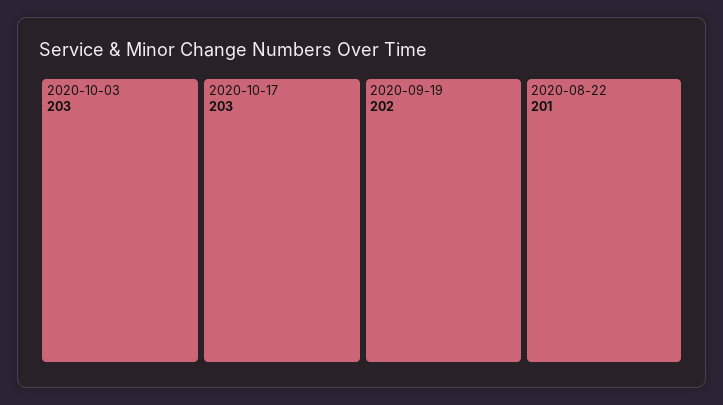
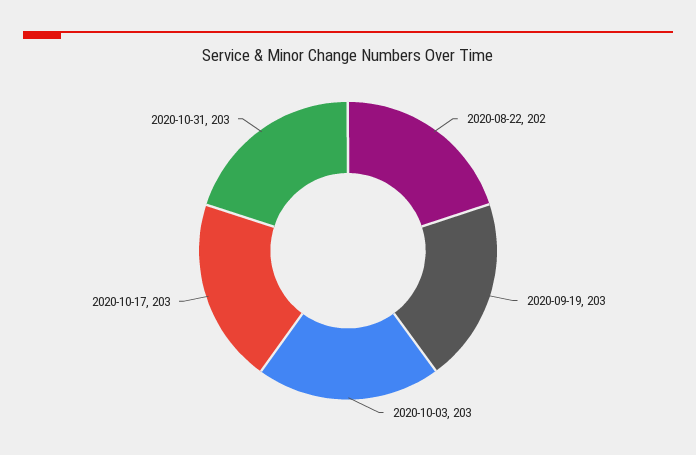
2020-09-19: 202 -> 203
2020-08-22: 201 -> 202
2020-10-31: none -> 203

